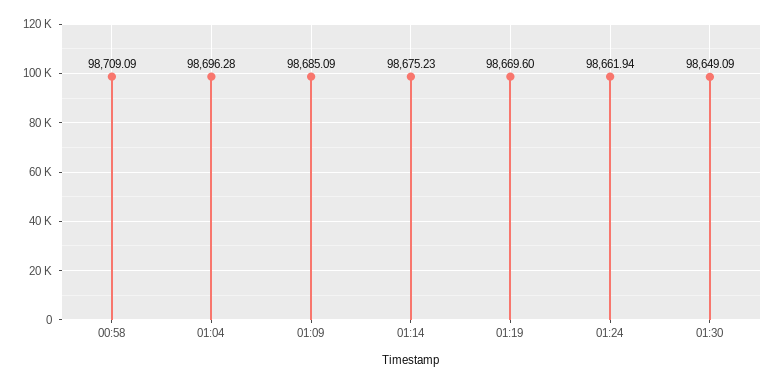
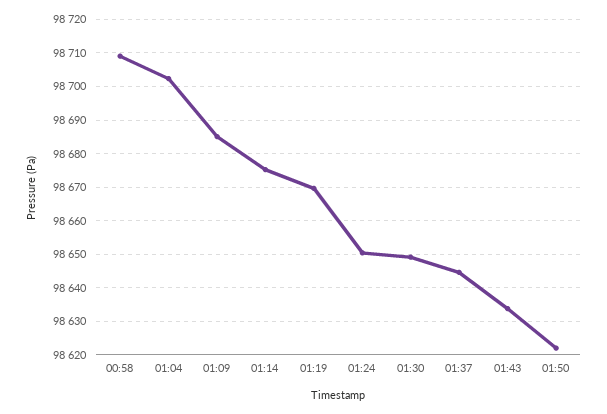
01:04: 98696.28 -> 98702
01:24: 98661.94 -> 98650
01:37: none -> 98644
01:43: none -> 98634
01:50: none -> 98622

